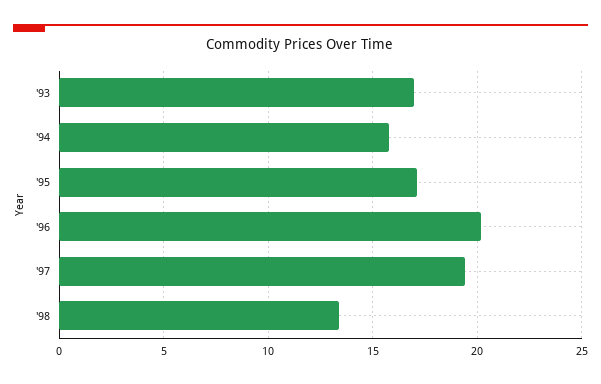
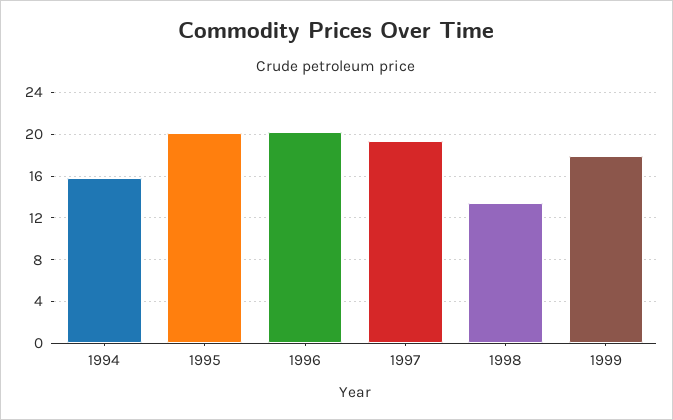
'93: 17 -> none
'95: 17 -> 20
1999: none -> 18

